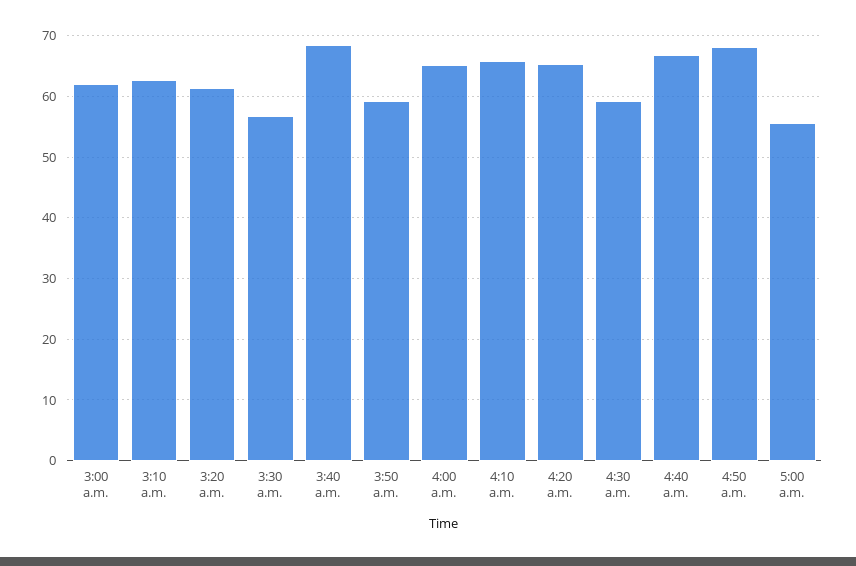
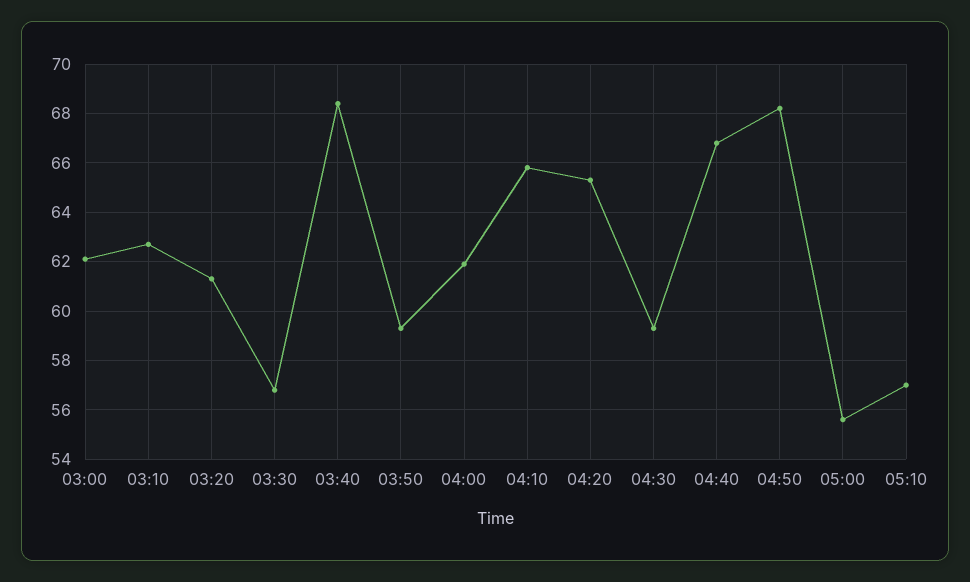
4:00 a.m.: 65 -> 62
05:10: none -> 57

